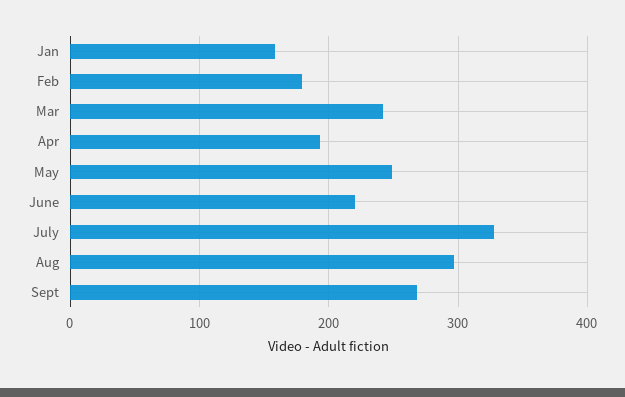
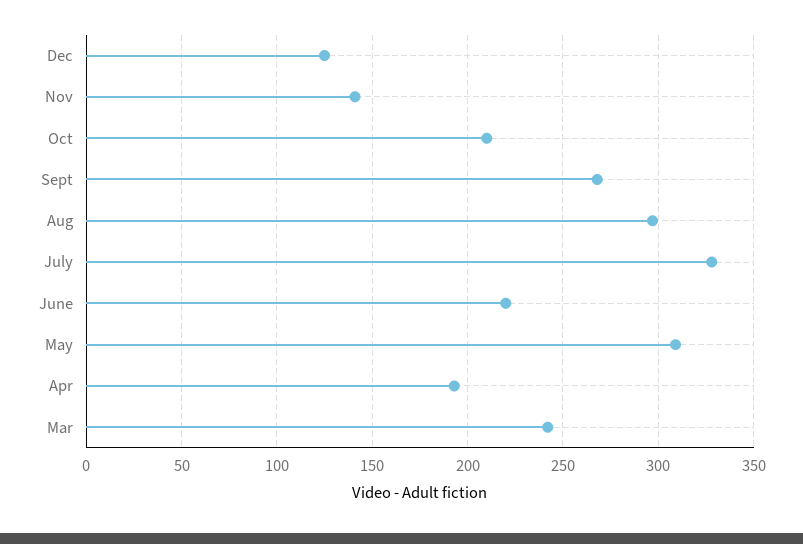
Jan: 160 -> none
Feb: 180 -> none
May: 250 -> 310
Dec: none -> 125
Nov: none -> 140
Oct: none -> 210

